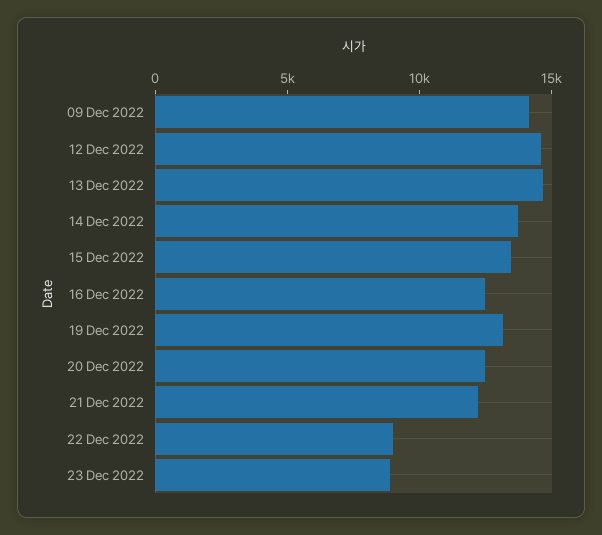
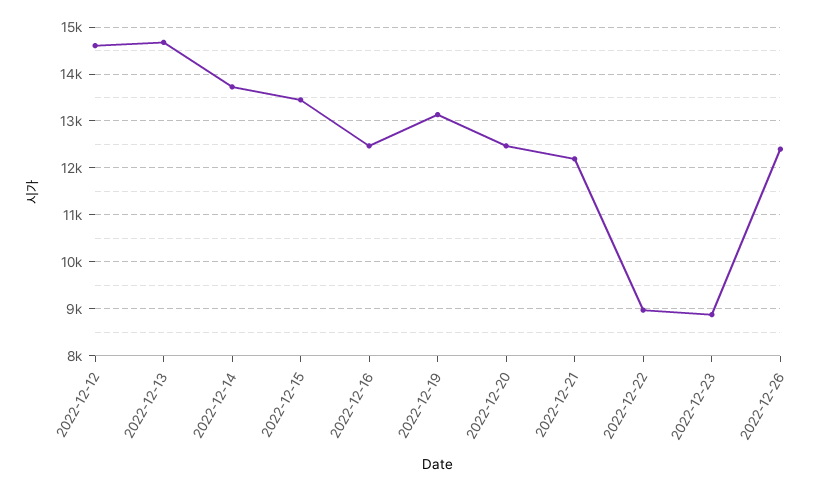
09 Dec 2022: 14000 -> none
2022-12-26: none -> 12400

